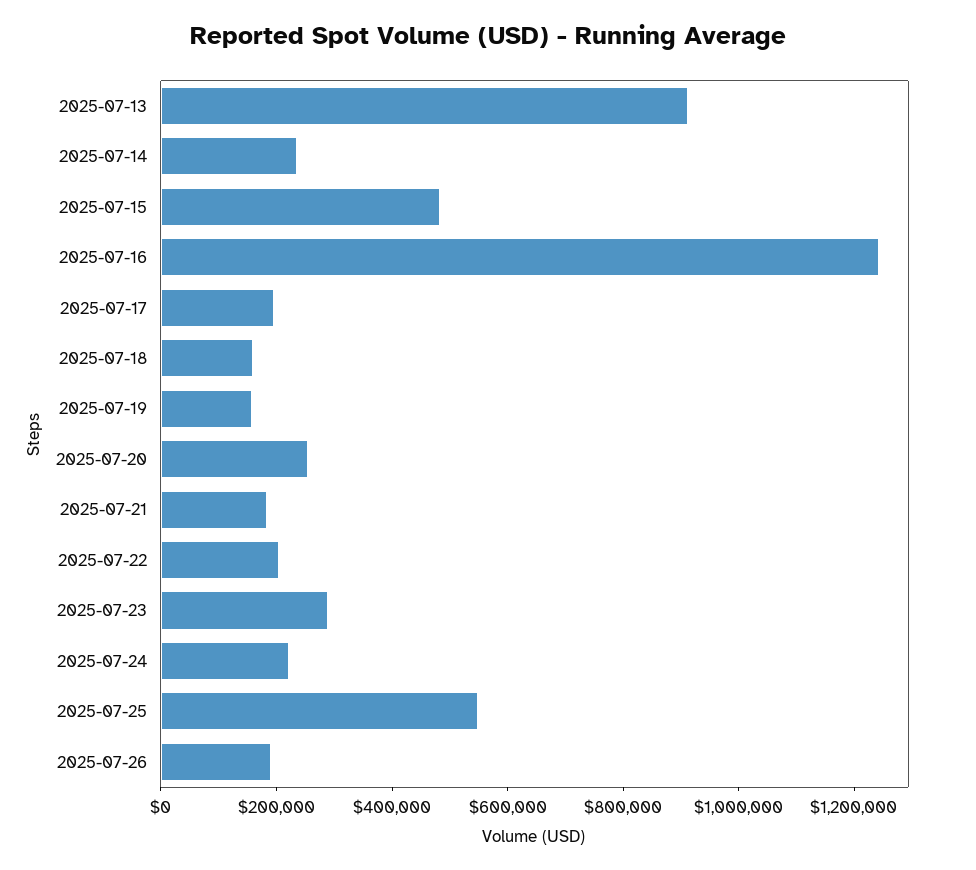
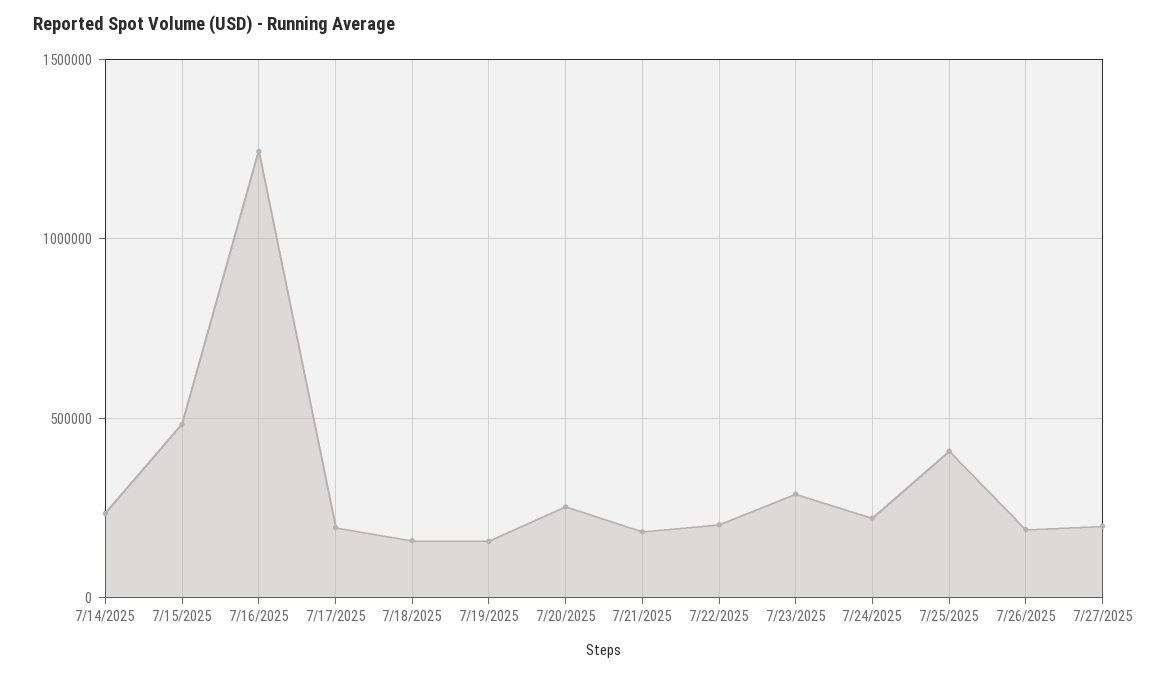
2025-07-13: 900000 -> none
2025-07-25: 550000 -> 400000
7/27/2025: none -> 200000

